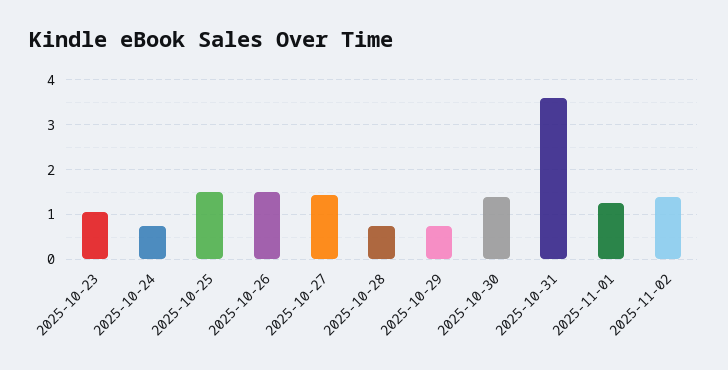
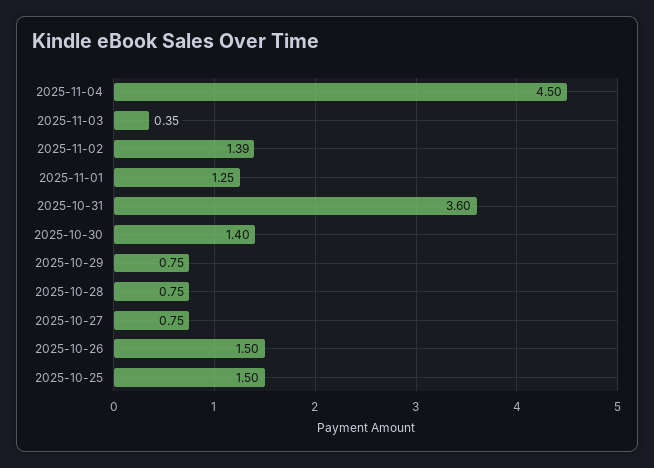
2025-10-23: 1 -> none
2025-10-24: 0.8 -> none
2025-10-27: 1.4 -> 0.75
2025-11-04: none -> 4.5
2025-11-03: none -> 0.35

